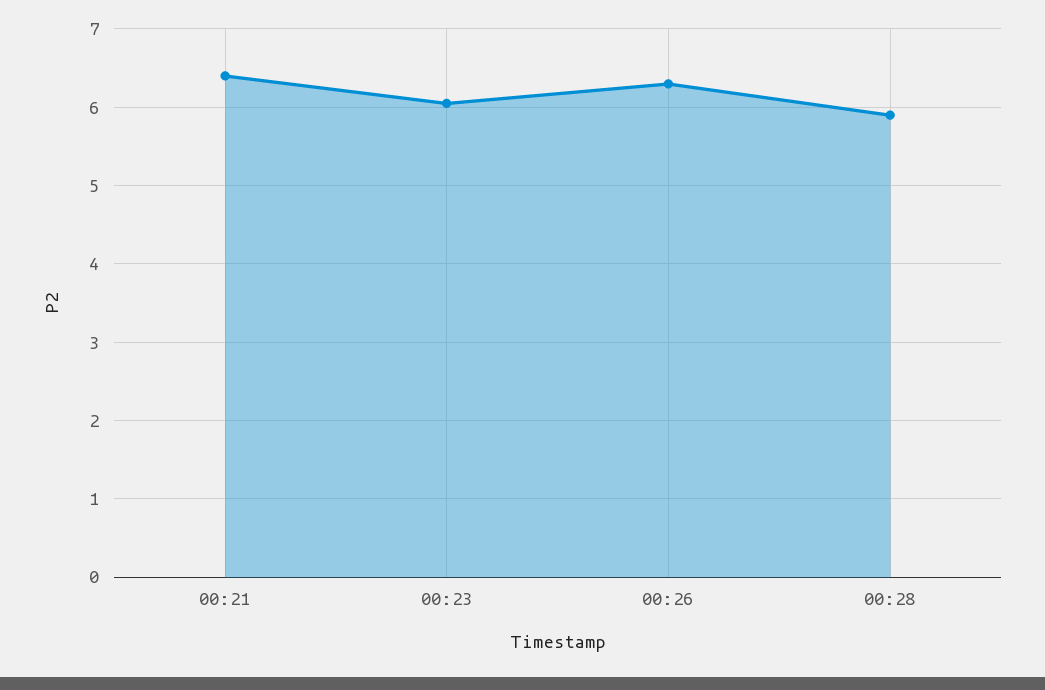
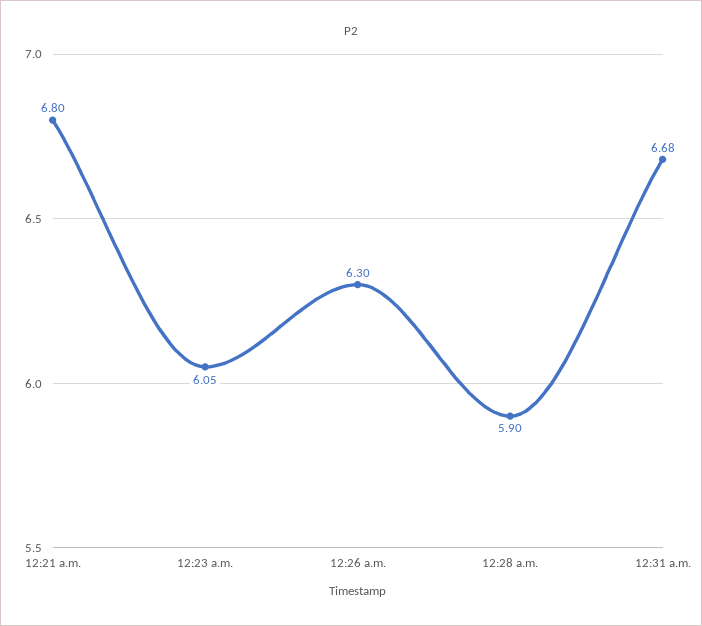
00:21: 6.4 -> 6.8
12:31 a.m.: none -> 6.68

